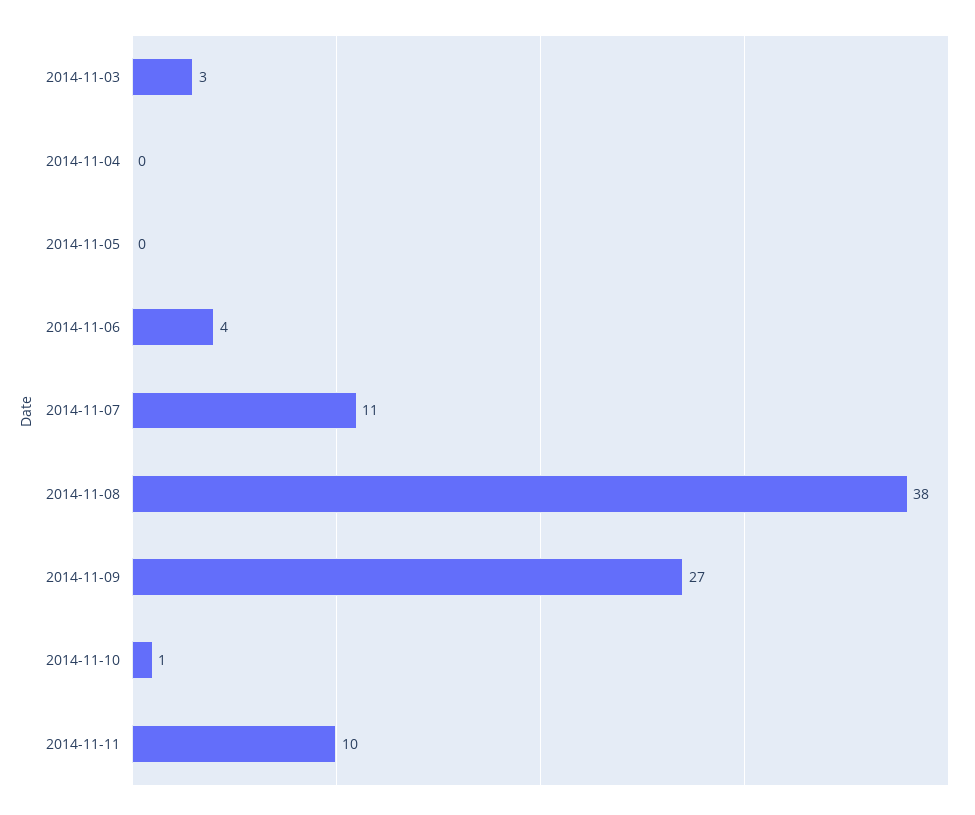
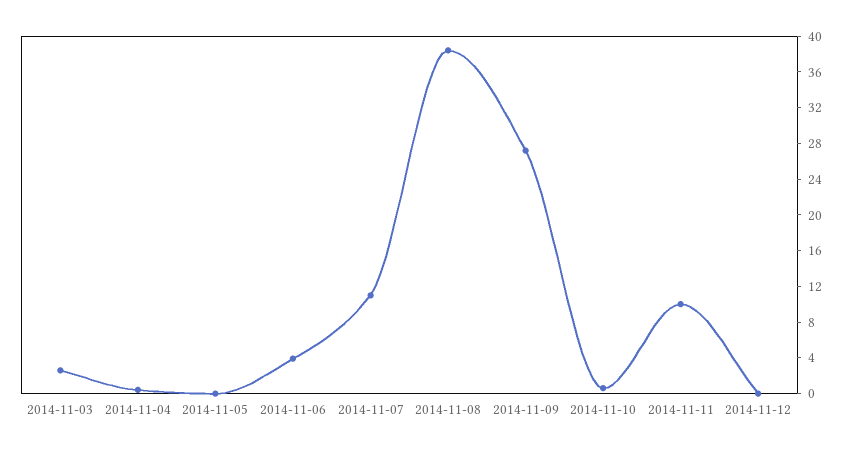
2014-11-12: none -> 0

